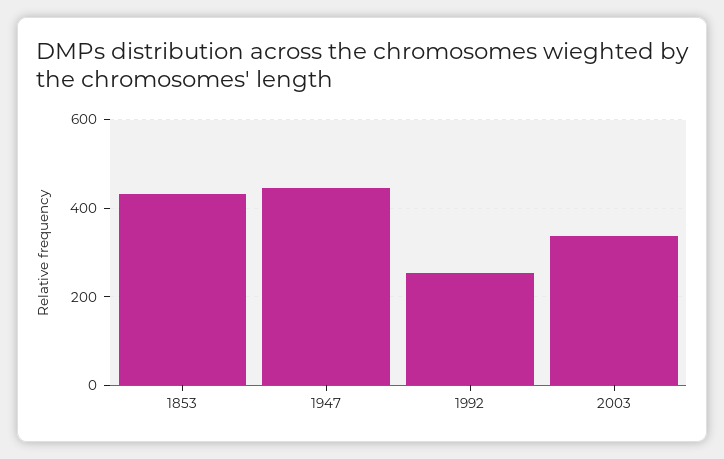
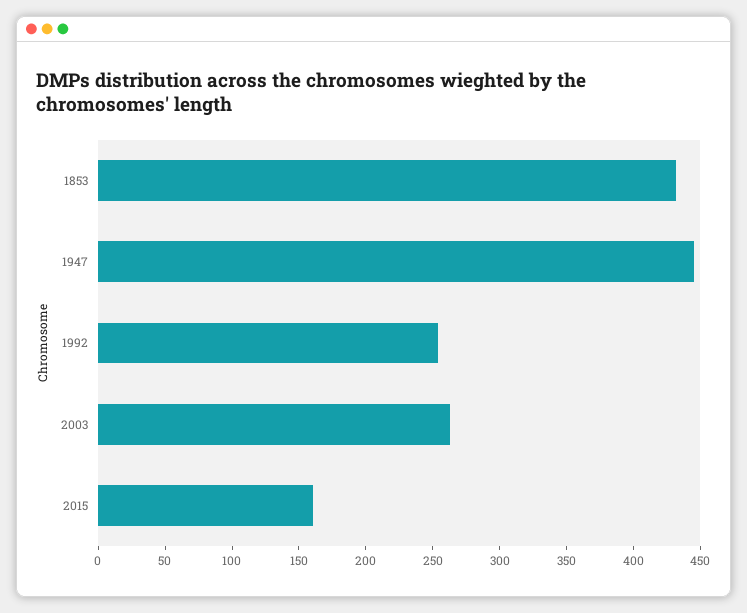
2003: 340 -> 260
2015: none -> 160

